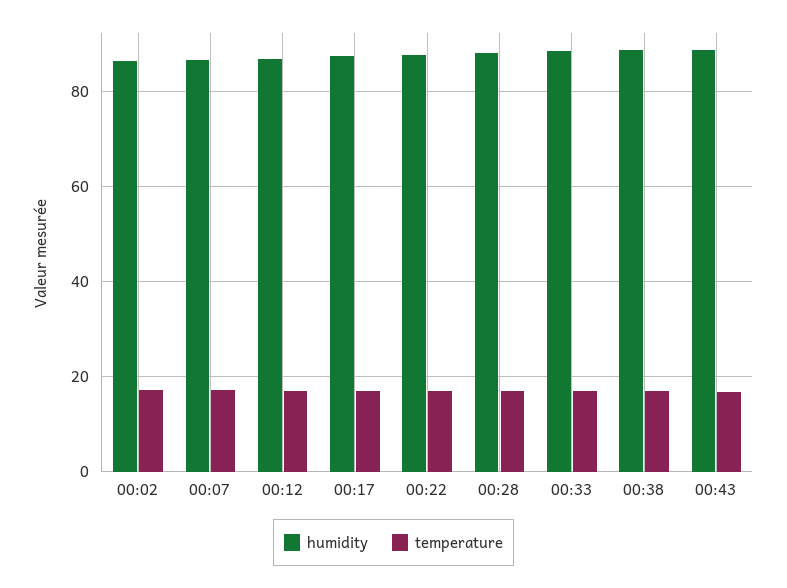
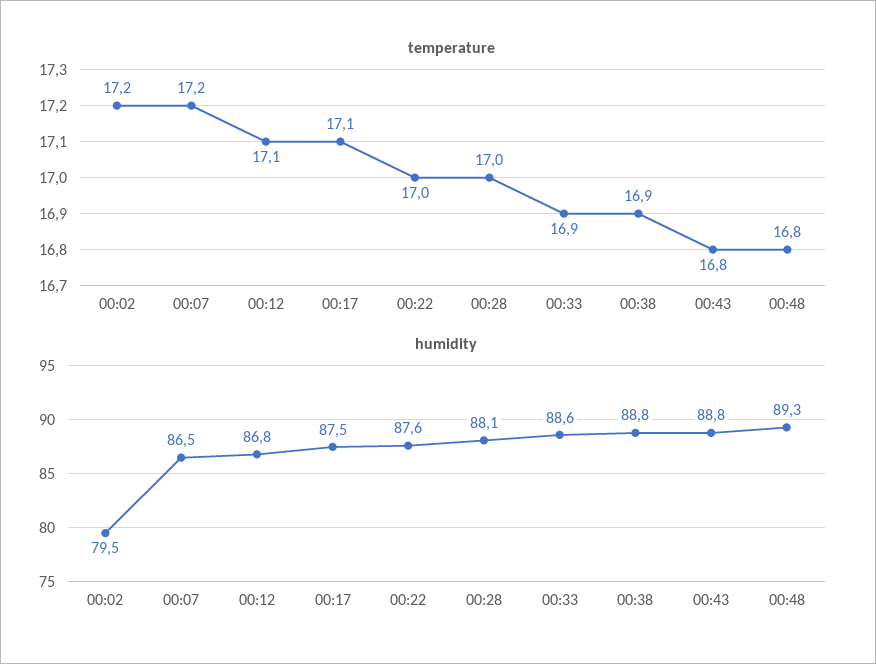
humidity, 00:02: 86 -> 79.5
temperature, 00:48: none -> 16.8
humidity, 00:48: none -> 89.3

